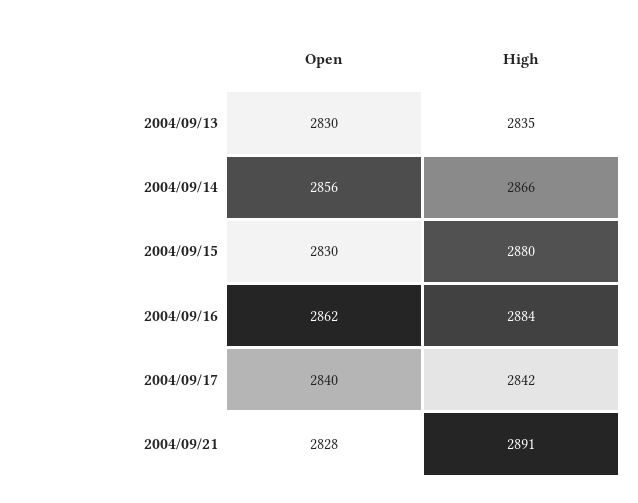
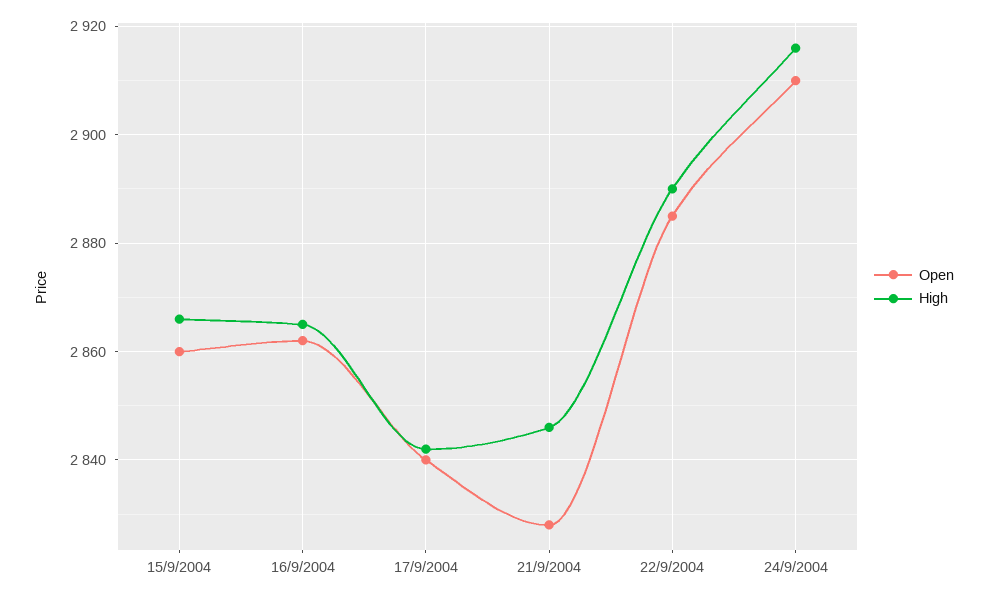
Open, 2004/09/13: 2830 -> none
High, 2004/09/13: 2835 -> none
Open, 2004/09/14: 2856 -> none
High, 2004/09/14: 2866 -> none
Open, 2004/09/15: 2830 -> 2860
High, 2004/09/15: 2880 -> 2865
High, 2004/09/16: 2884 -> 2865
High, 2004/09/21: 2891 -> 2845
Open, 22/9/2004: none -> 2885
High, 22/9/2004: none -> 2890
Open, 24/9/2004: none -> 2910
High, 24/9/2004: none -> 2915

